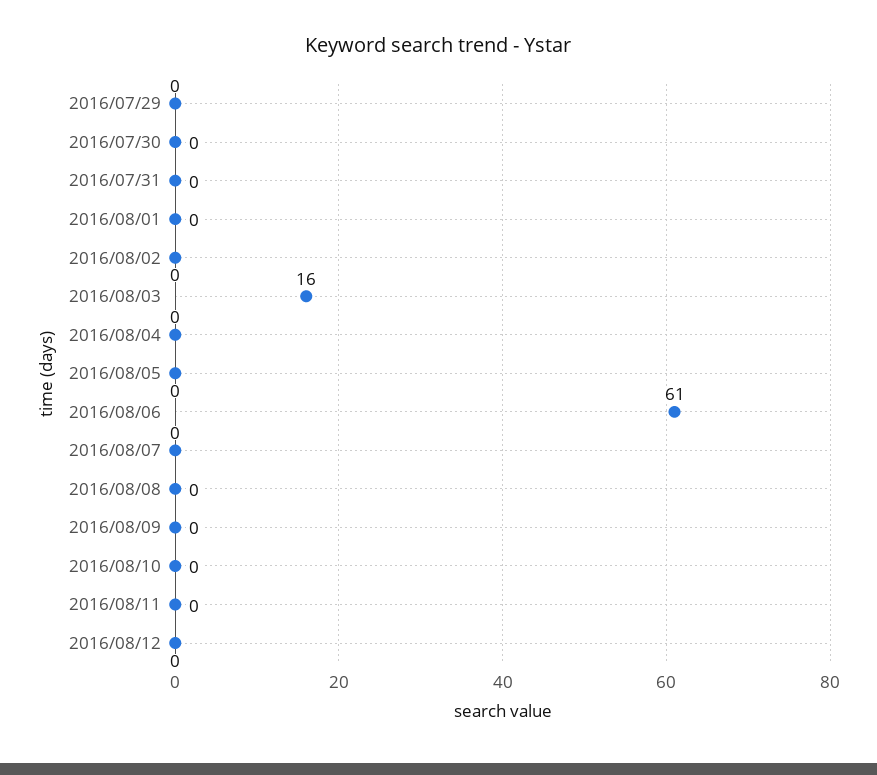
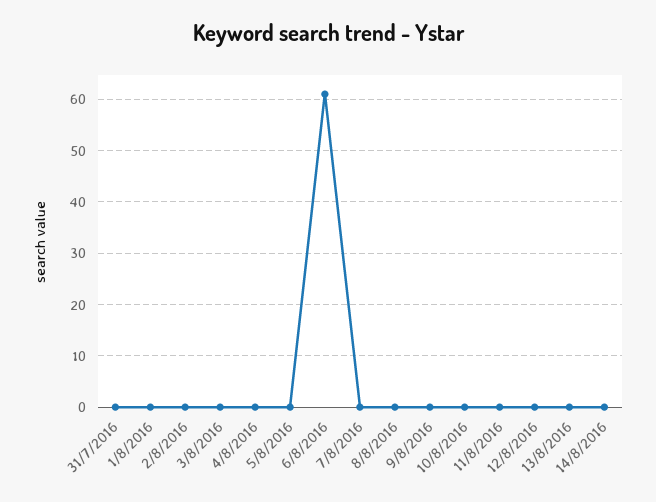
2016/07/29: 0 -> none
2016/07/30: 0 -> none
2016/08/03: 16 -> 0
13/8/2016: none -> 0
14/8/2016: none -> 0

